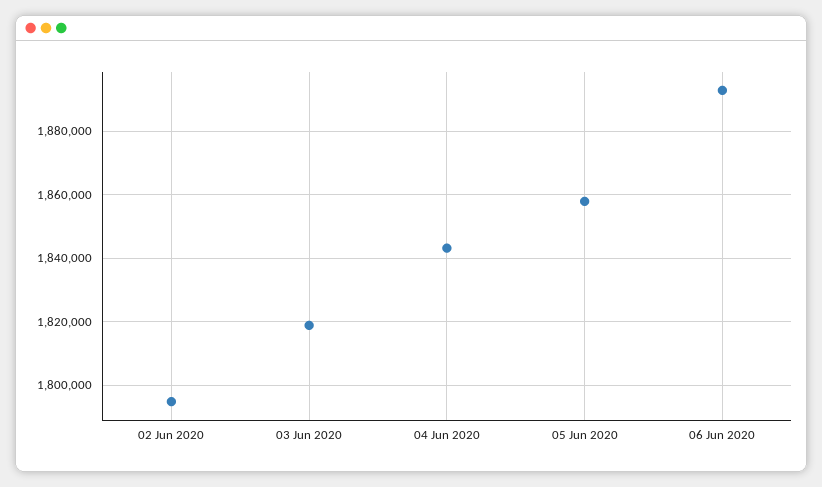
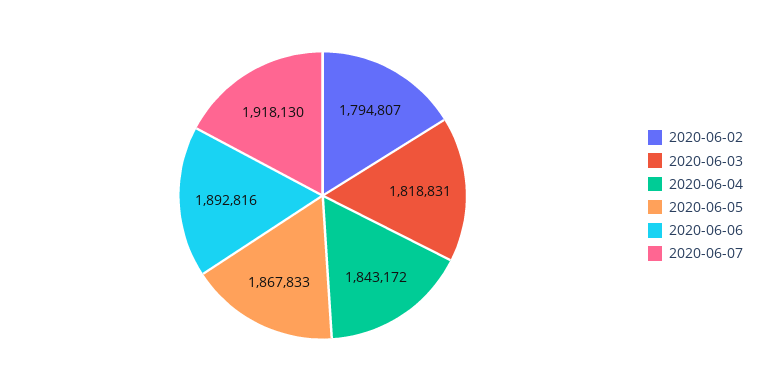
05 Jun 2020: 1858000 -> 1867833
2020-06-07: none -> 1918130

